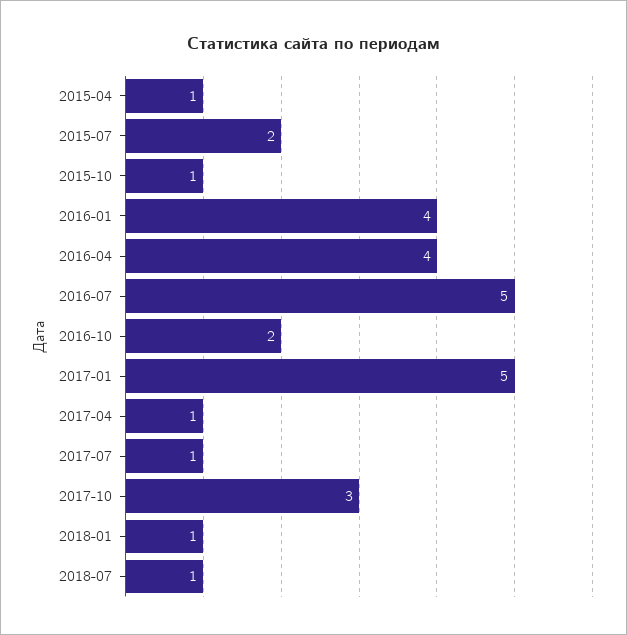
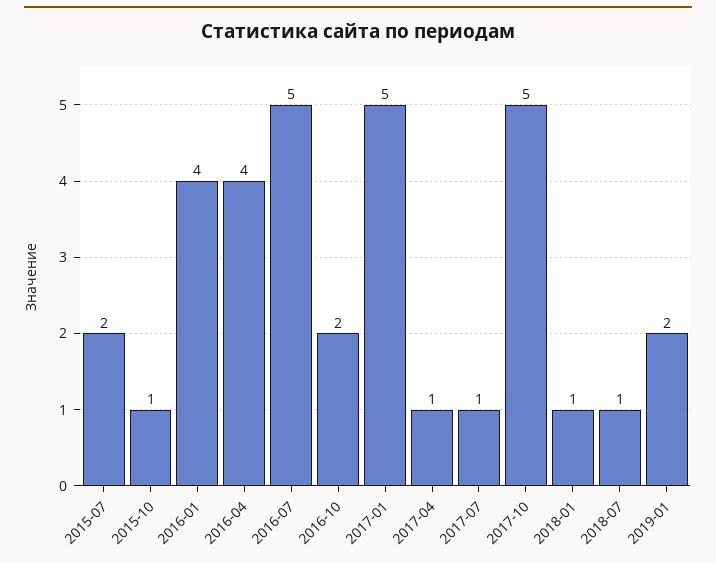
2015-04: 1 -> none
2017-10: 3 -> 5
2019-01: none -> 2

